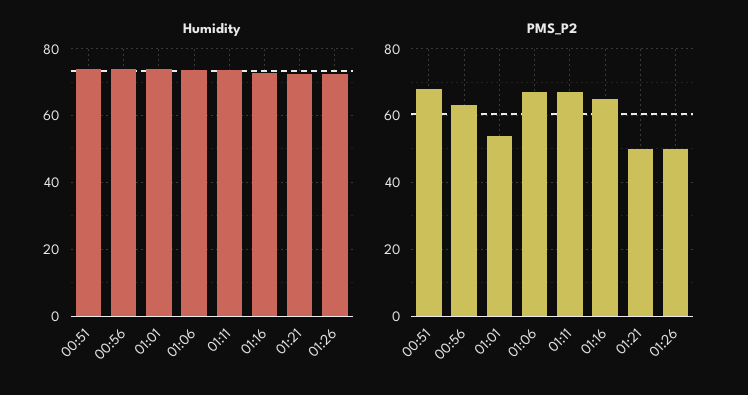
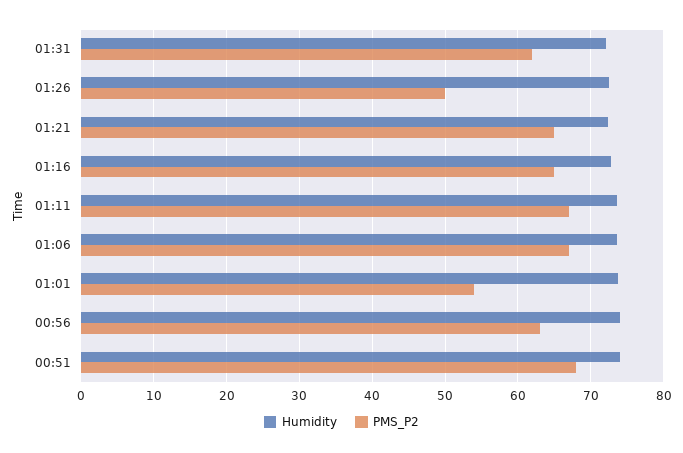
PMS_P2, 01:21: 50 -> 65
Humidity, 01:31: none -> 72
PMS_P2, 01:31: none -> 62

